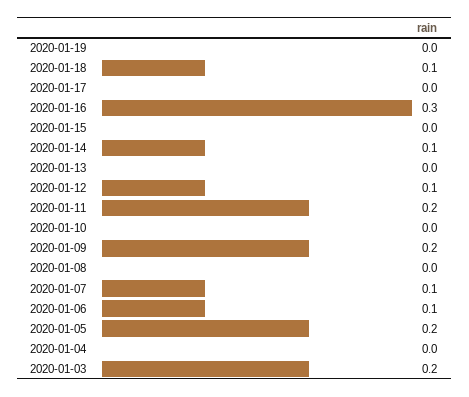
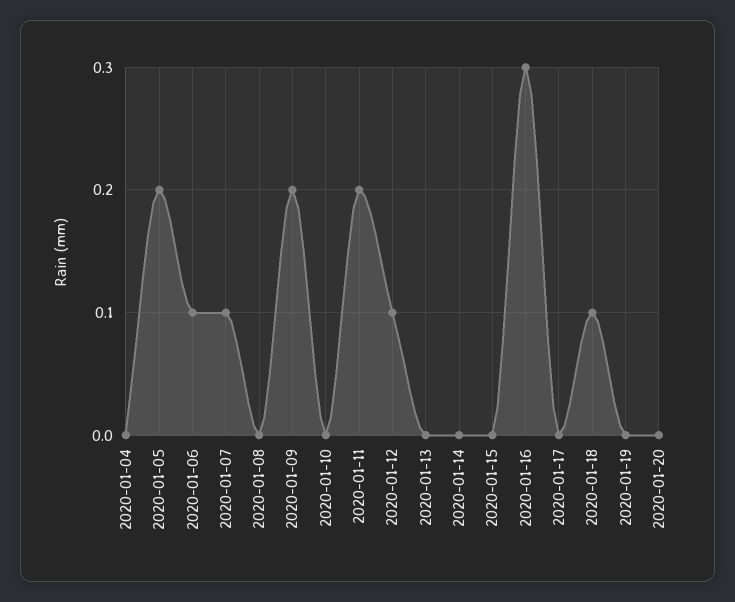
2020-01-14: 0.1 -> 0
2020-01-03: 0.2 -> none
2020-01-20: none -> 0

